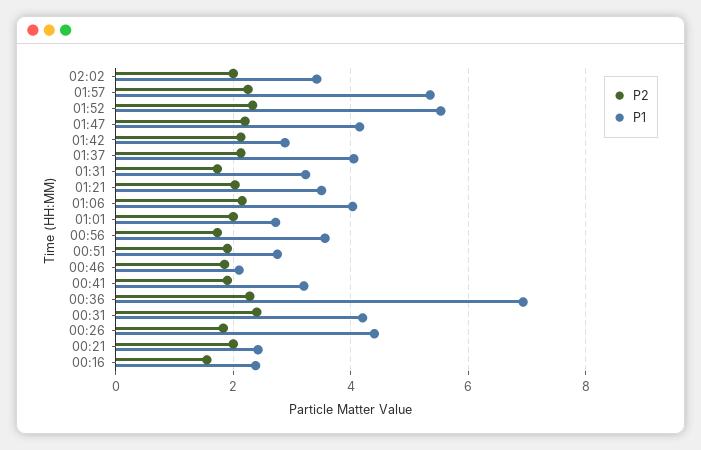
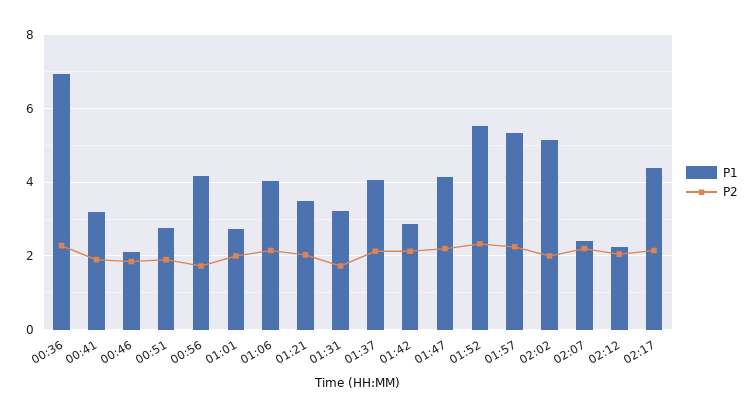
P1, 02:02: 3.4 -> 5.2
P1, 00:56: 3.6 -> 4.2
P2, 00:31: 2.4 -> none
P1, 00:31: 4.2 -> none
P2, 00:26: 1.8 -> none
P1, 00:26: 4.4 -> none
P2, 00:21: 2 -> none
P1, 00:21: 2.4 -> none
P2, 00:16: 1.6 -> none
P1, 00:16: 2.4 -> none
P1, 02:07: none -> 2.4
P2, 02:07: none -> 2.2
P1, 02:12: none -> 2.2
P2, 02:12: none -> 2
P1, 02:17: none -> 4.4
P2, 02:17: none -> 2.2

